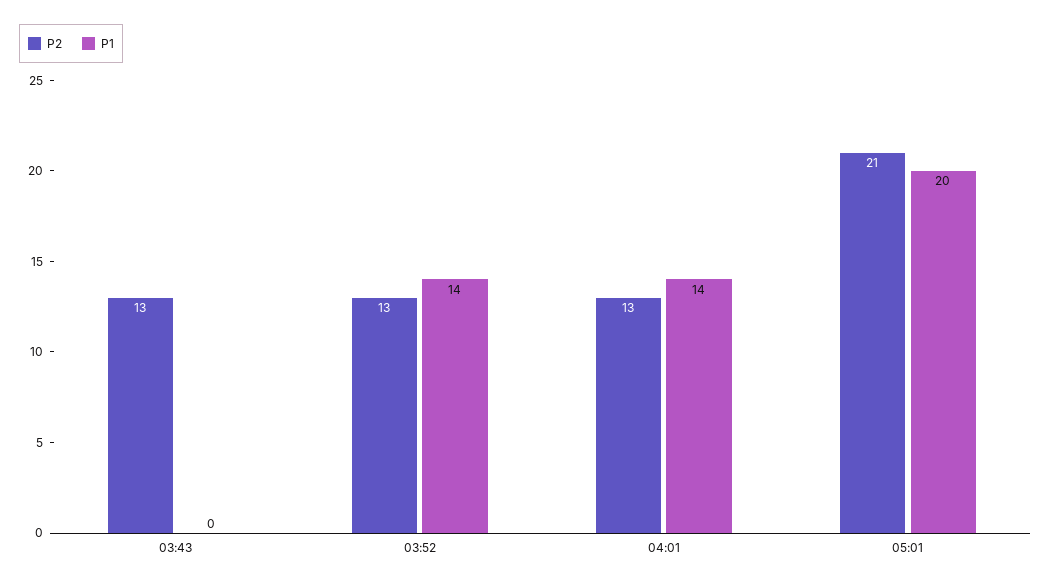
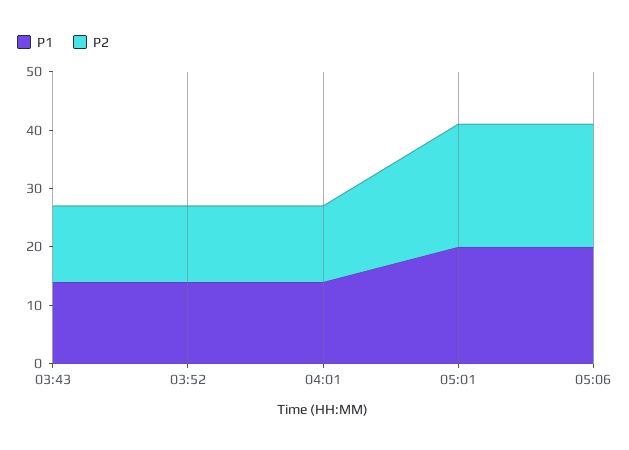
P1, 03:43: 0 -> 15
P1, 05:06: none -> 20
P2, 05:06: none -> 20

